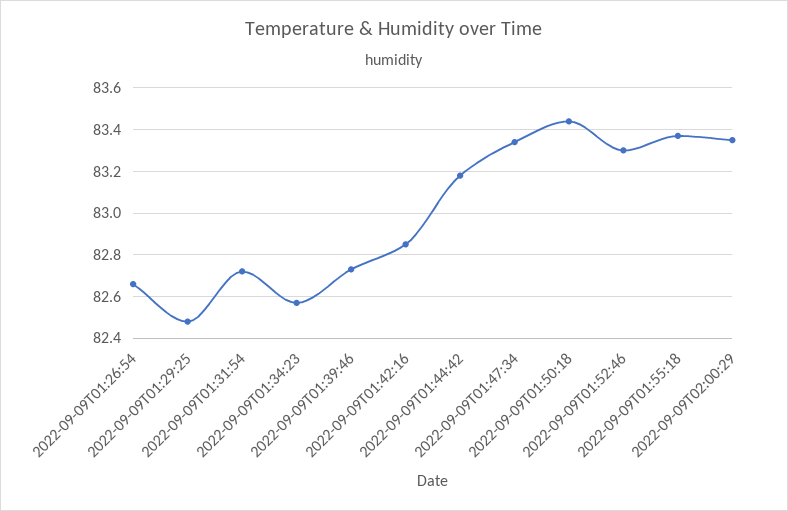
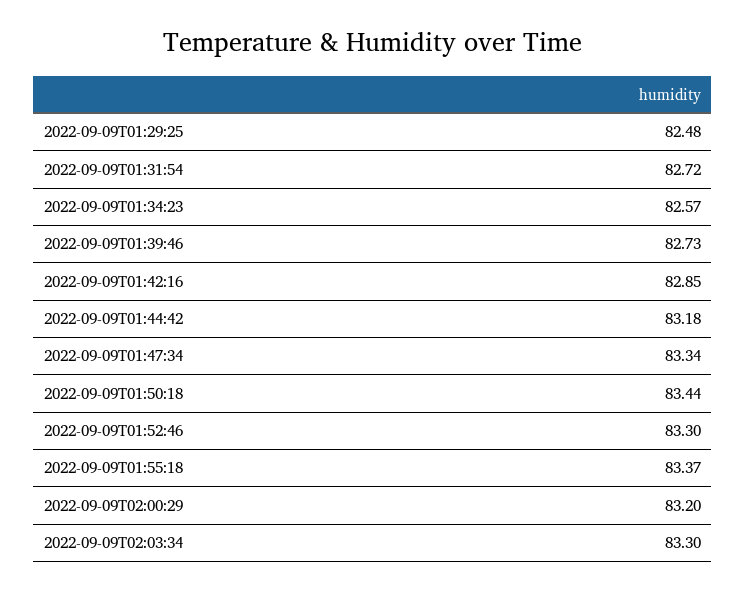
2022-09-09T01:26:54: 82.65 -> none
2022-09-09T02:00:29: 83.35 -> 83.2
2022-09-09T02:03:34: none -> 83.3

